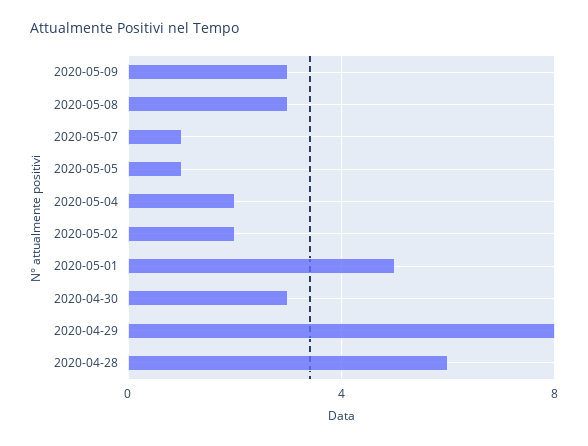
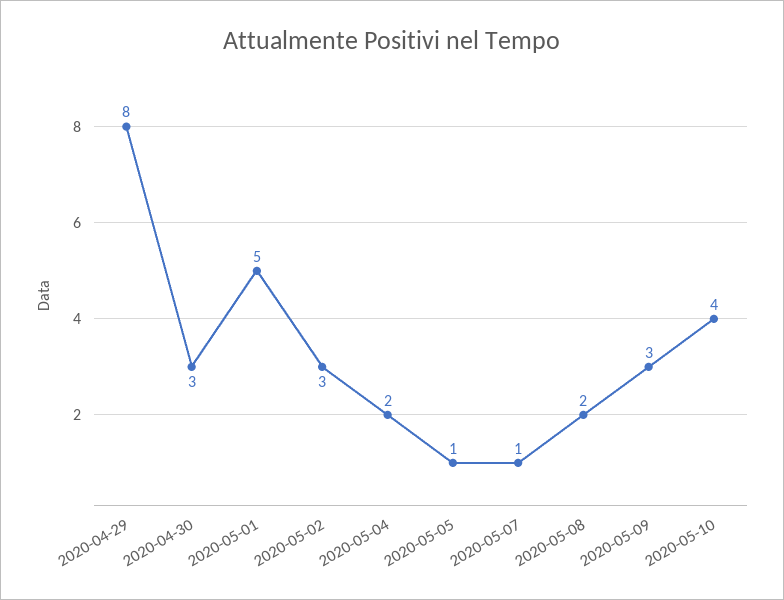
2020-05-08: 3 -> 2
2020-05-02: 2 -> 3
2020-04-28: 6 -> none
2020-05-10: none -> 4

